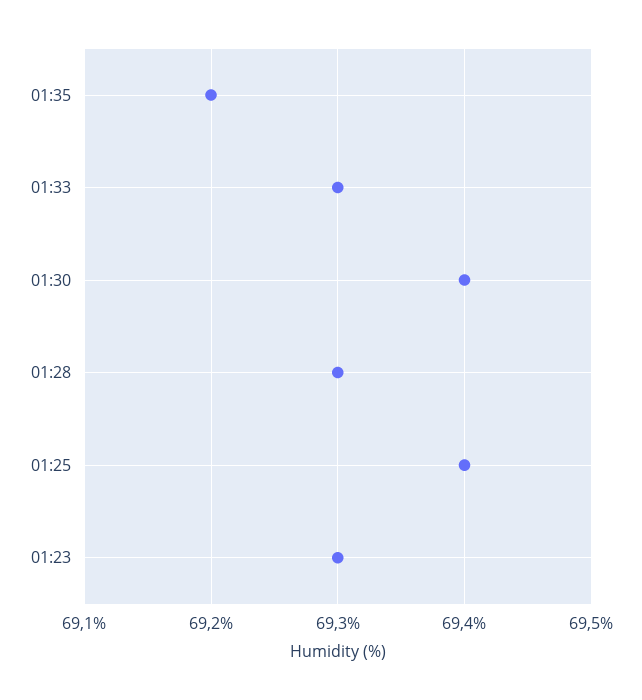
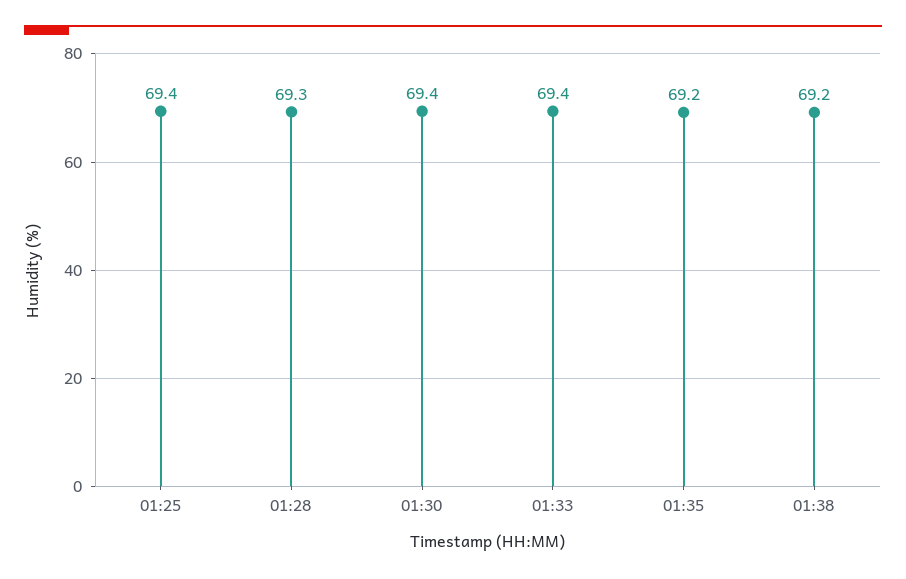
01:33: 69.3 -> 69.4
01:23: 69.3 -> none
01:38: none -> 69.2

